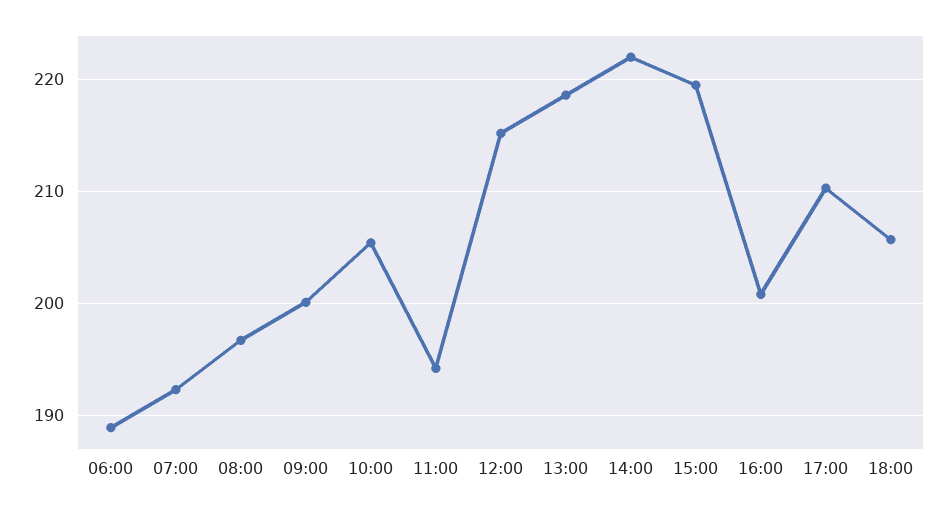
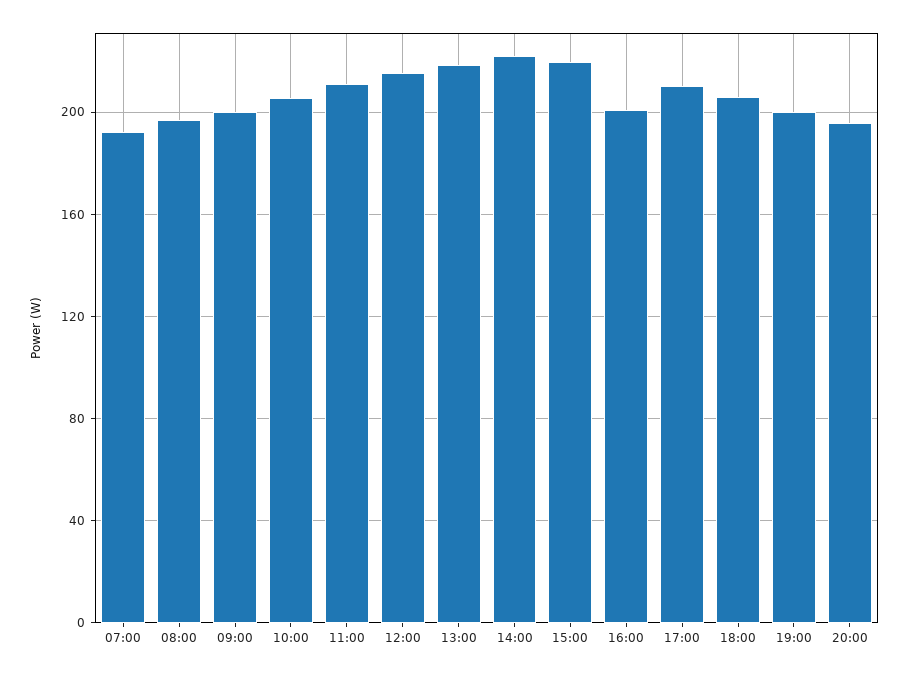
06:00: 189 -> none
11:00: 194 -> 210
19:00: none -> 200
20:00: none -> 195

